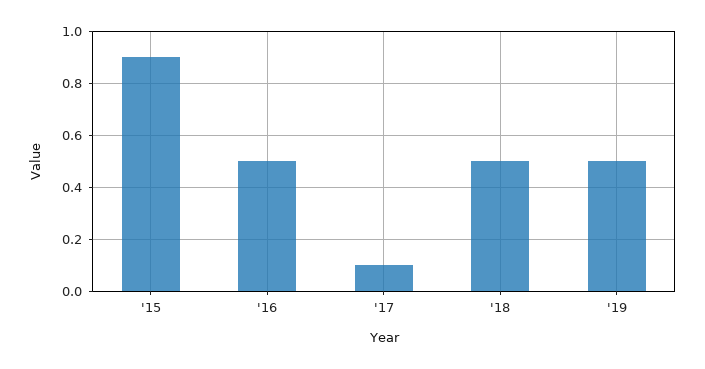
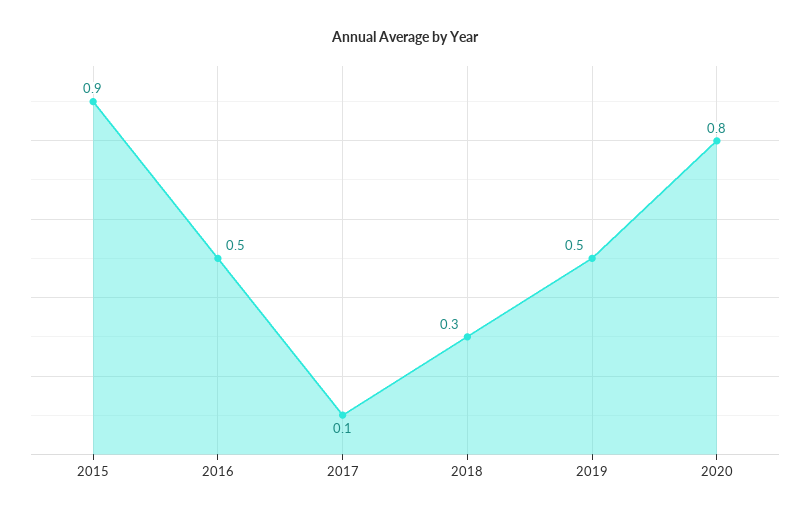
'18: 0.5 -> 0.3
2020: none -> 0.8

